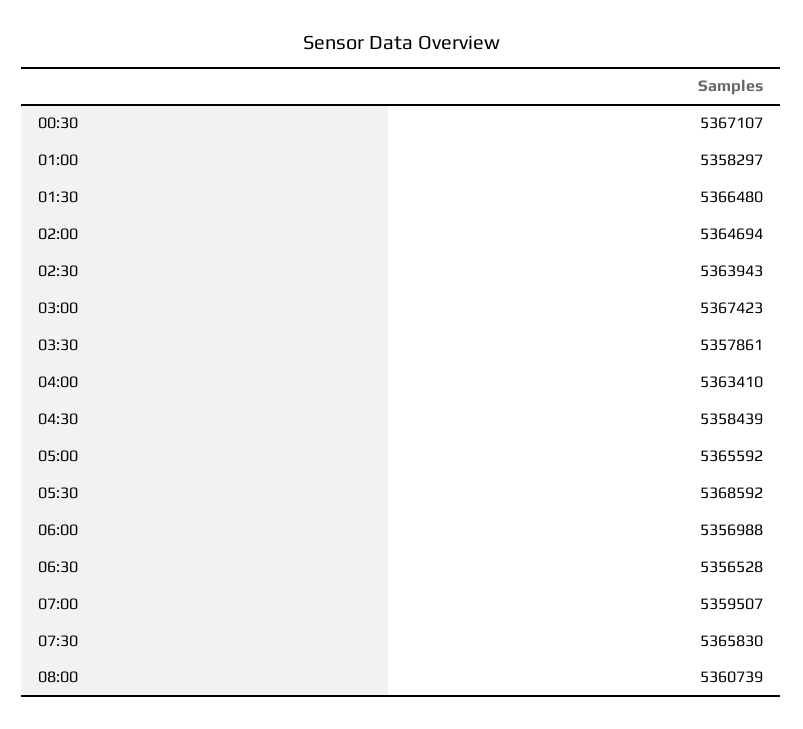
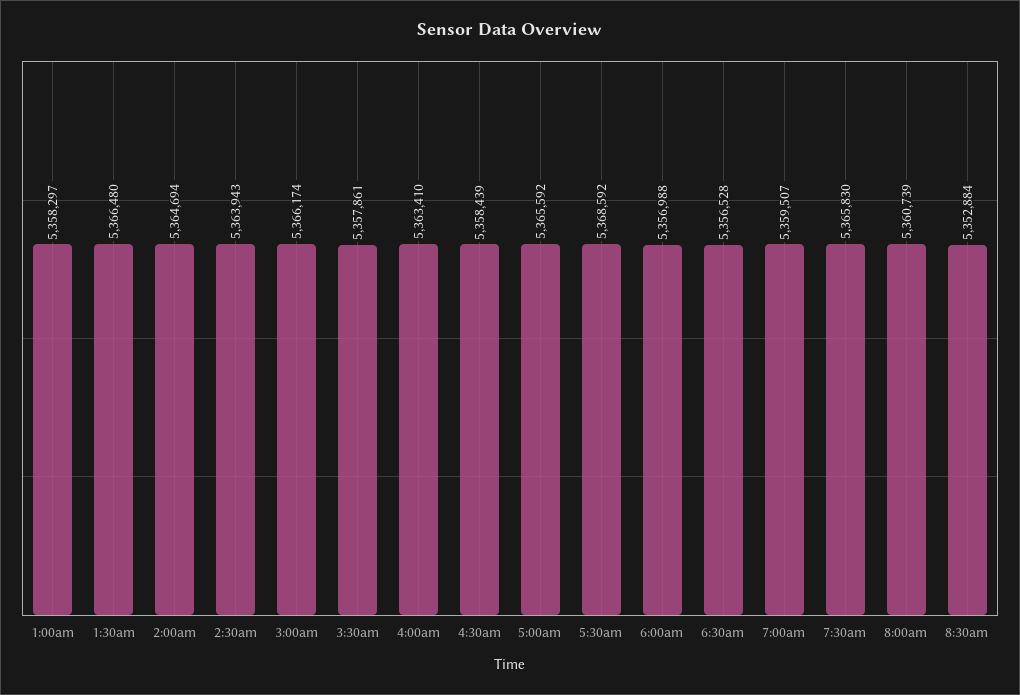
00:30: 5367107 -> none
03:00: 5367423 -> 5366174
8:30am: none -> 5352884

